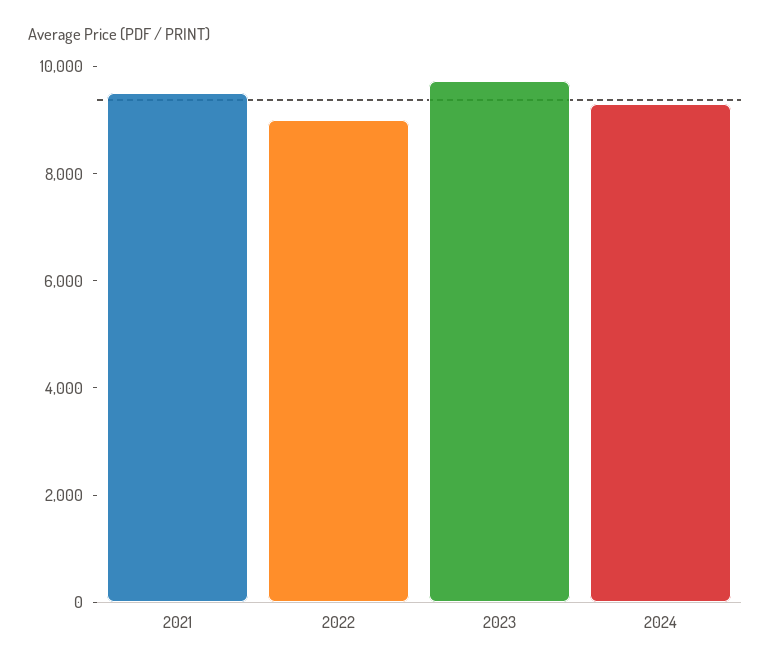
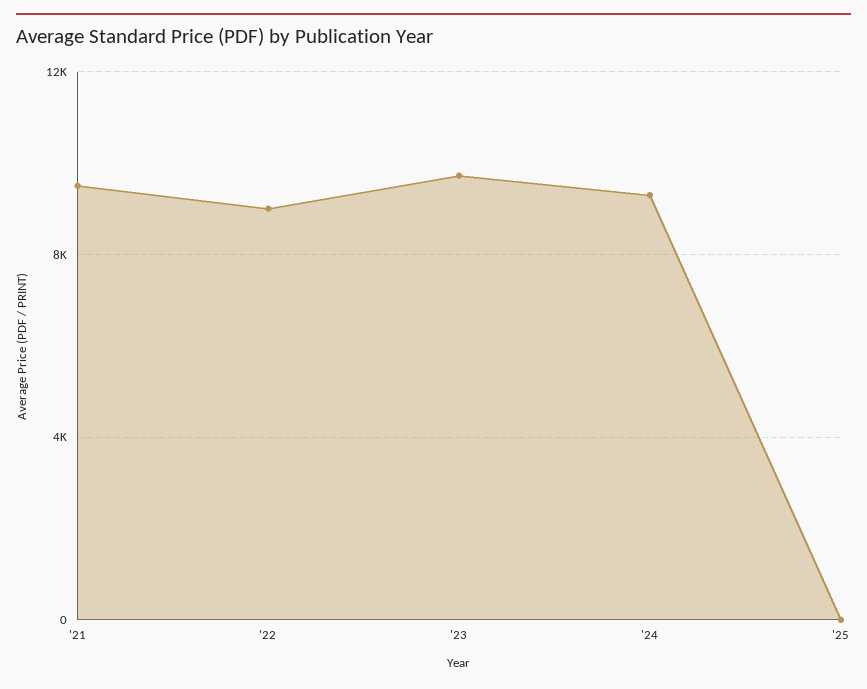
'25: none -> 0

